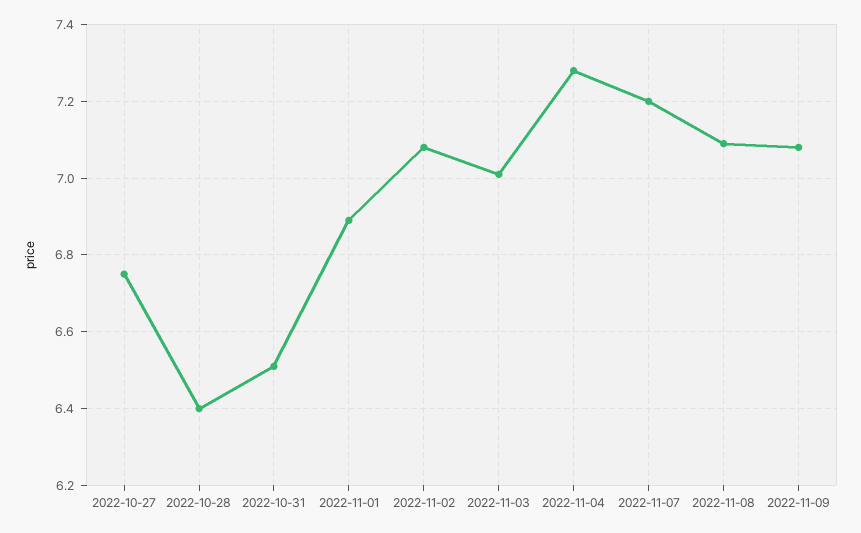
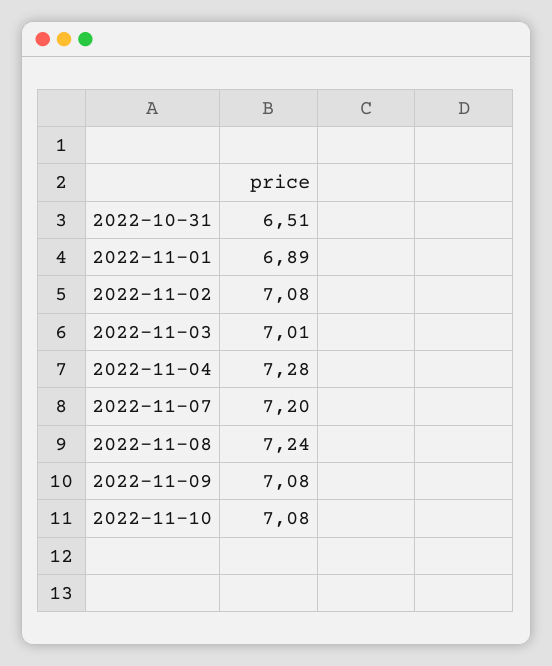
2022-10-27: 6.75 -> none
2022-10-28: 6.4 -> none
2022-11-08: 7.1 -> 7.24
2022-11-10: none -> 7.08

